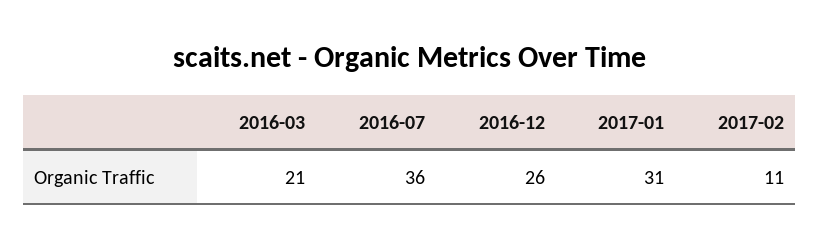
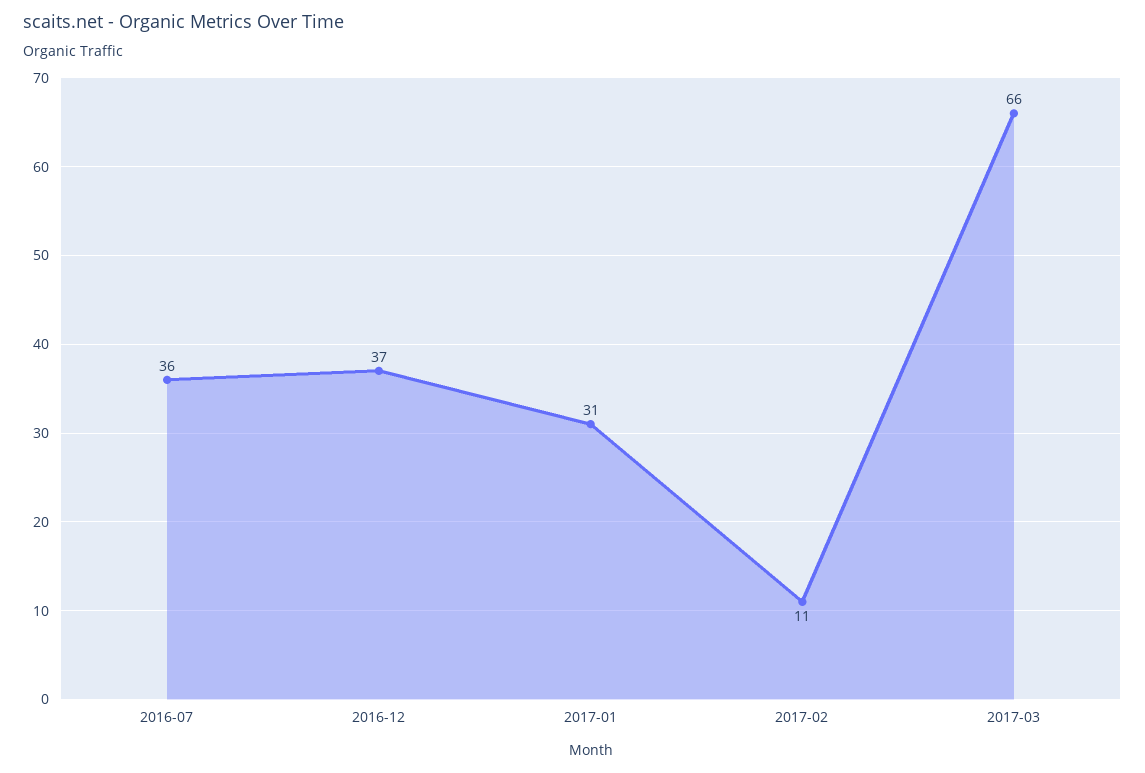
2016-03: 21 -> none
2016-12: 26 -> 37
2017-03: none -> 66

